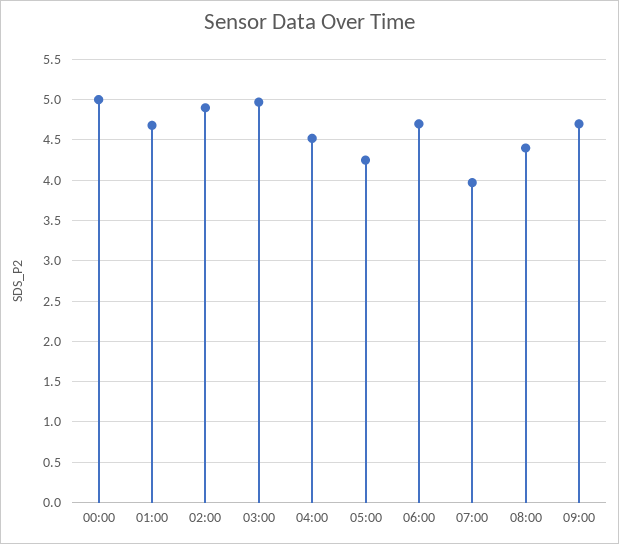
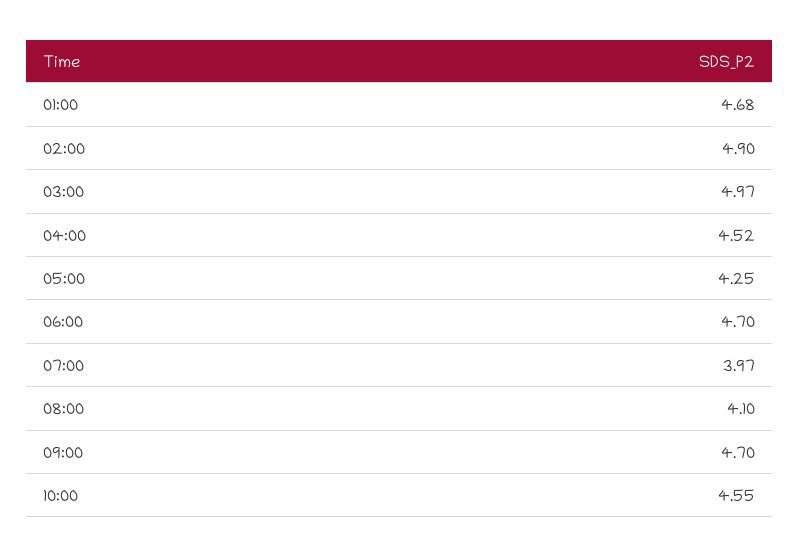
00:00: 5 -> none
08:00: 4.4 -> 4.1
10:00: none -> 4.55

